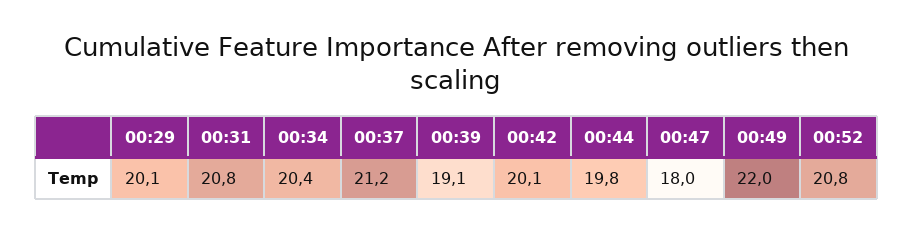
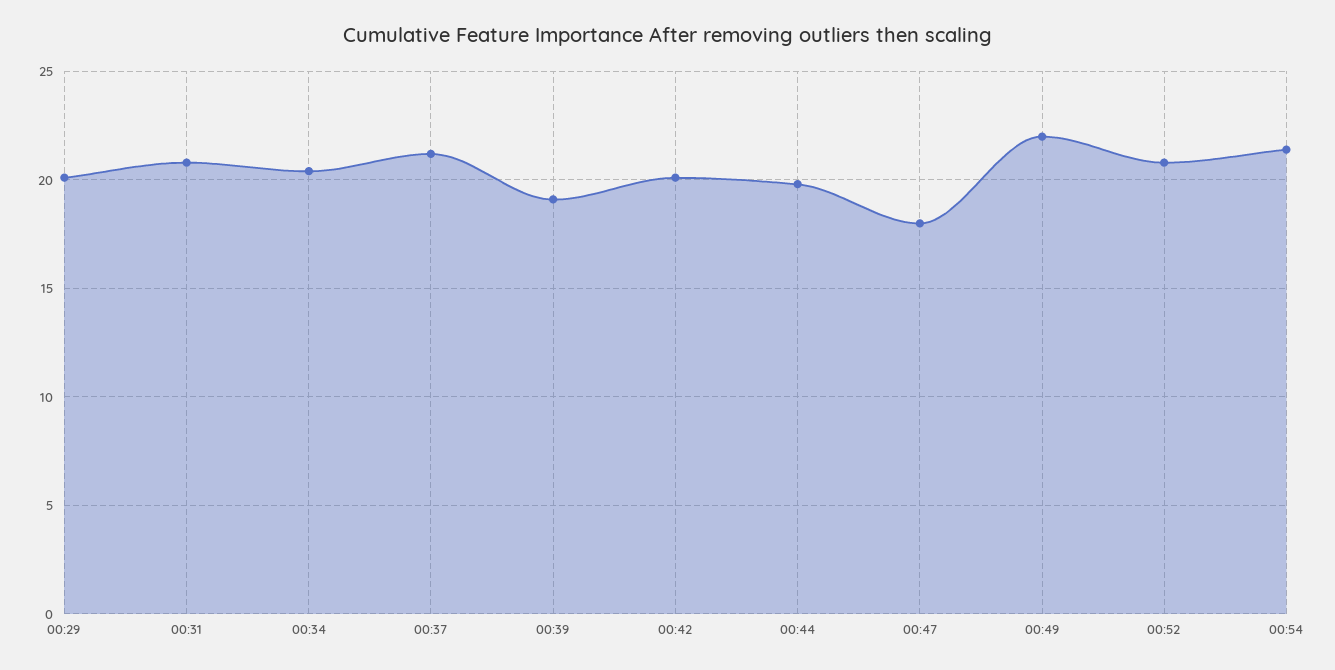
00:54: none -> 21.5

